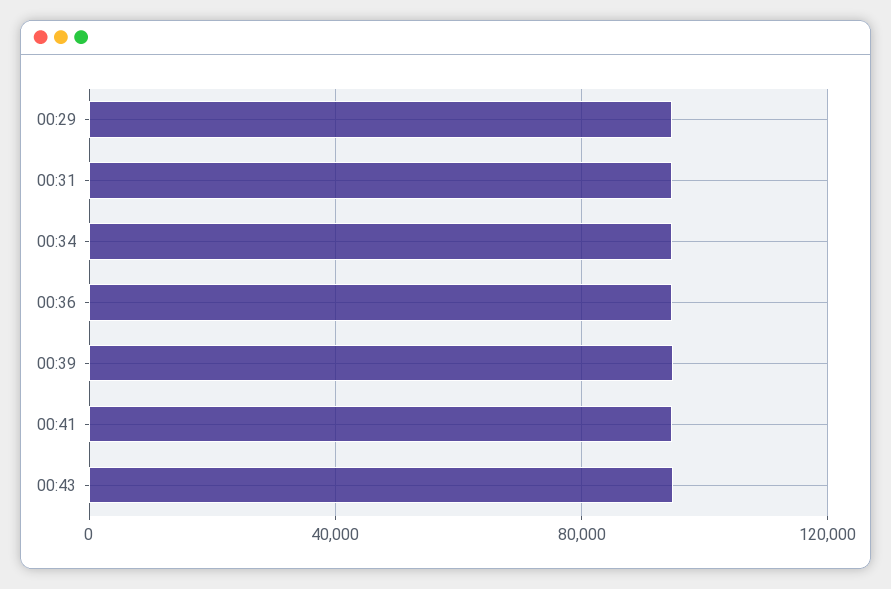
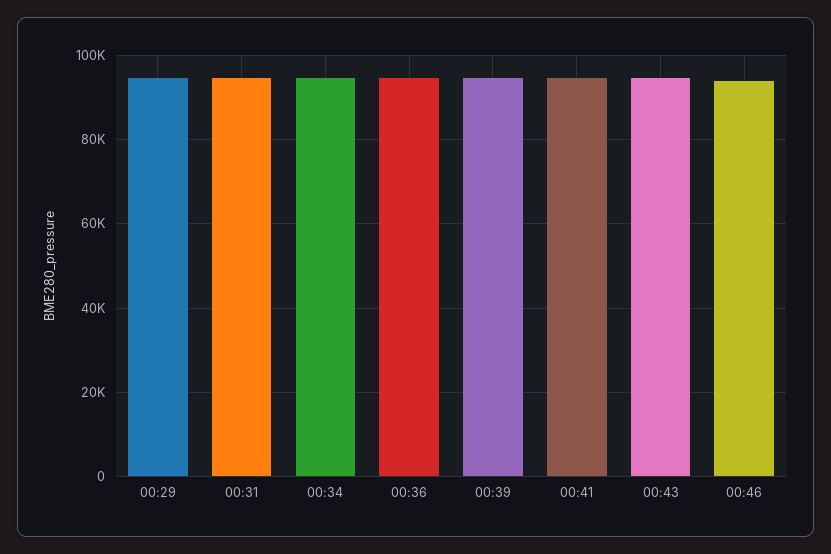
00:46: none -> 94000

